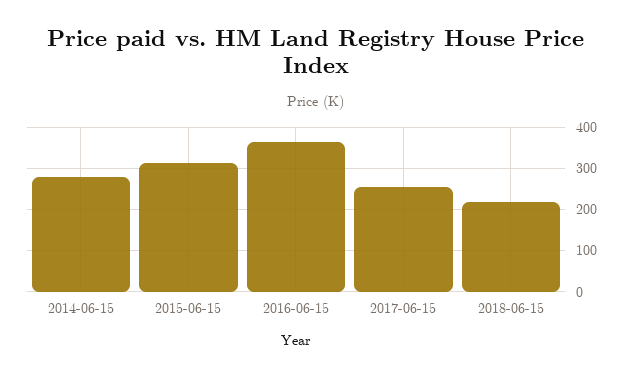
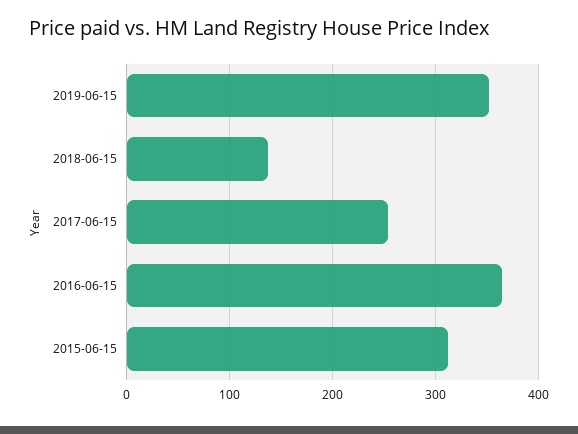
2014-06-15: 280 -> none
2018-06-15: 220 -> 140
2019-06-15: none -> 350

